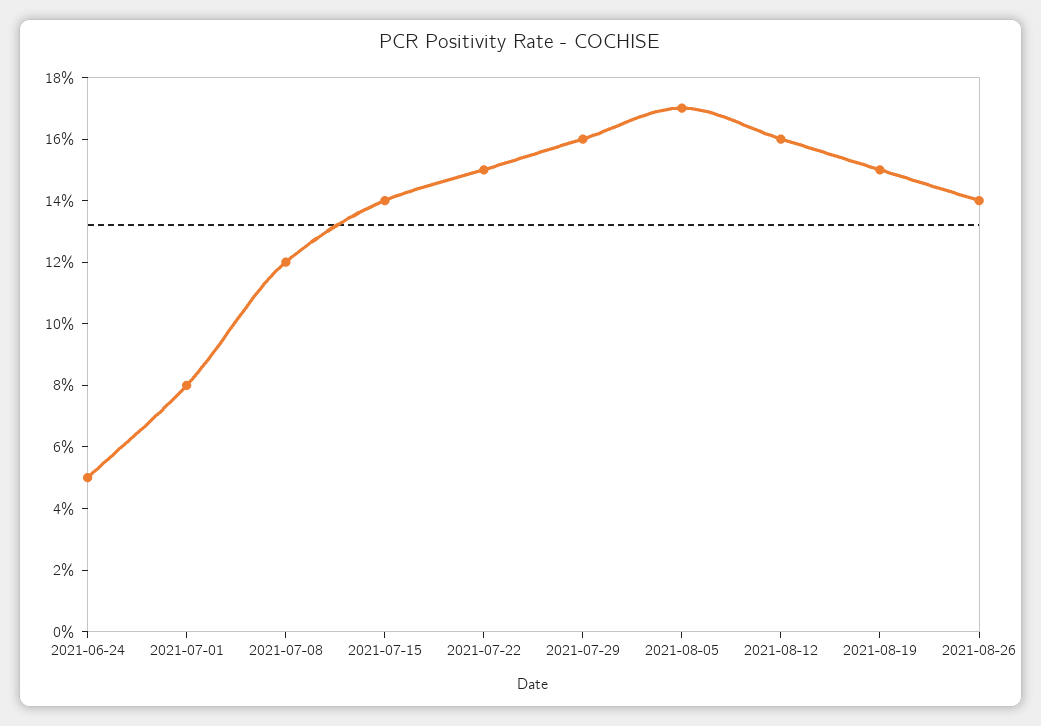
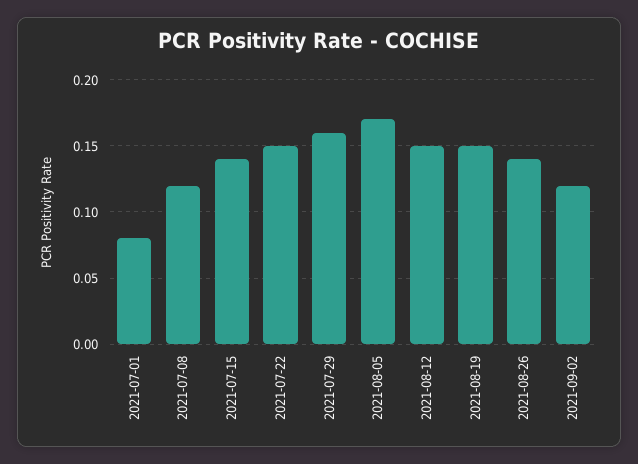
2021-06-24: 0.05 -> none
2021-08-12: 0.16 -> 0.15
2021-09-02: none -> 0.12

